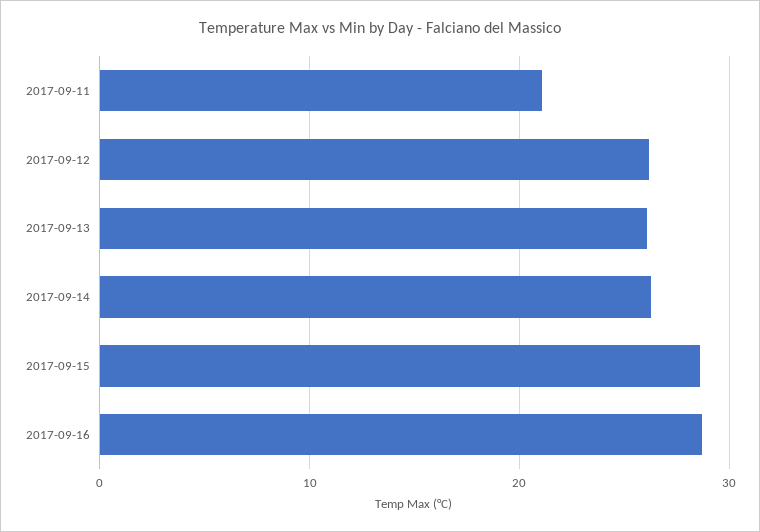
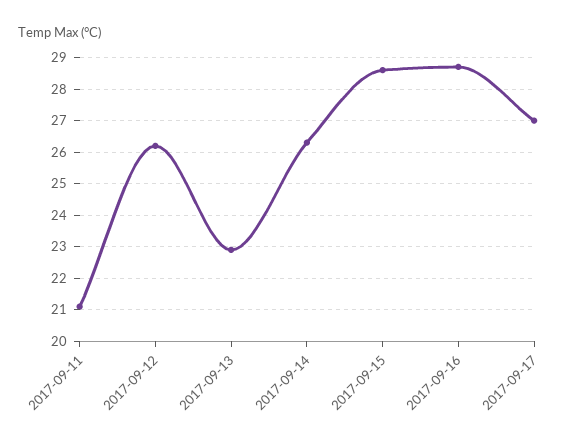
2017-09-13: 26 -> 23
2017-09-17: none -> 27

